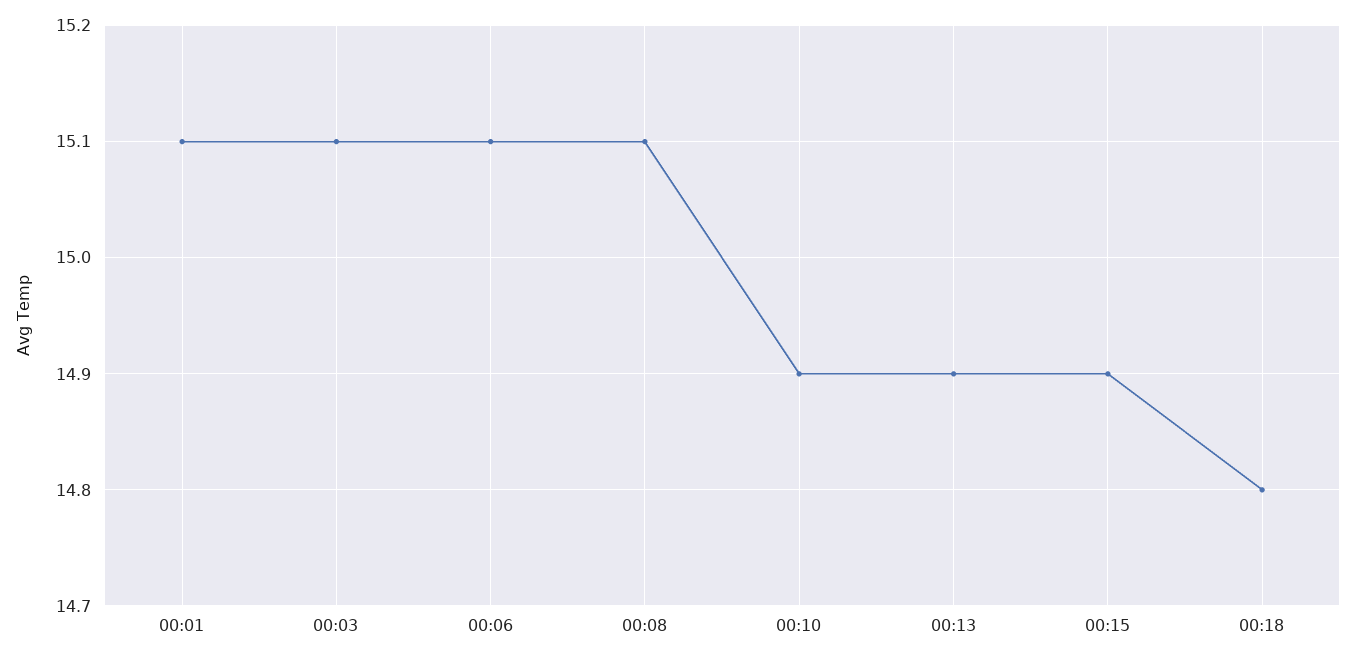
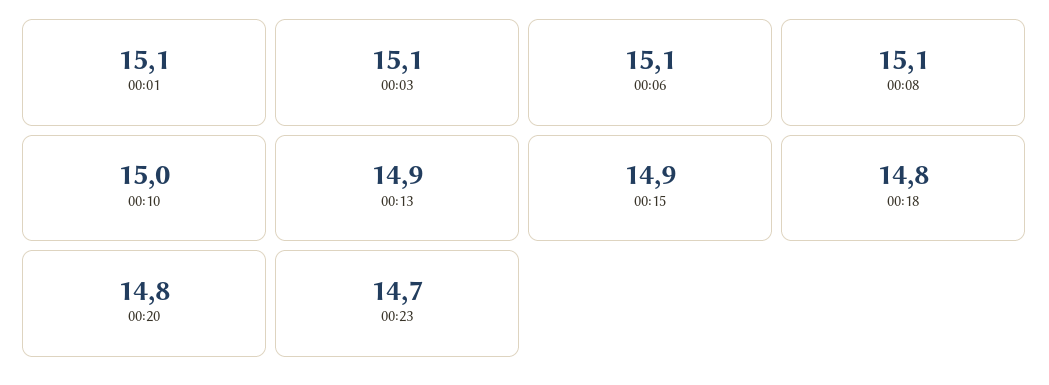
00:10: 14.9 -> 15
00:20: none -> 14.8
00:23: none -> 14.7

